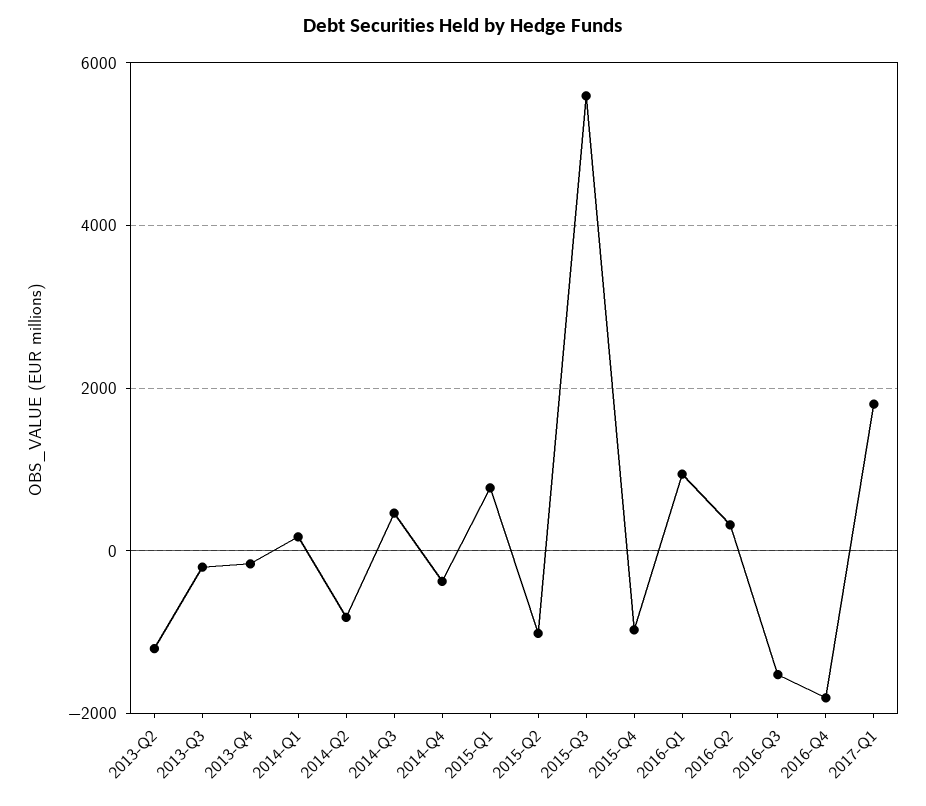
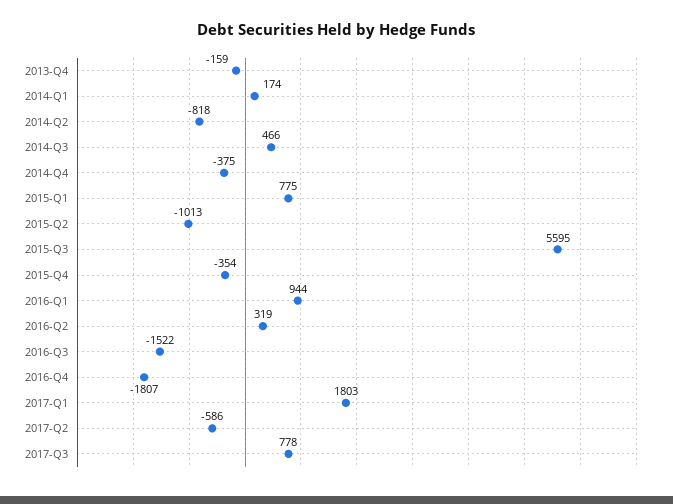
2013-Q2: -1200 -> none
2013-Q3: -200 -> none
2015-Q4: -1000 -> -354
2017-Q2: none -> -586
2017-Q3: none -> 778

